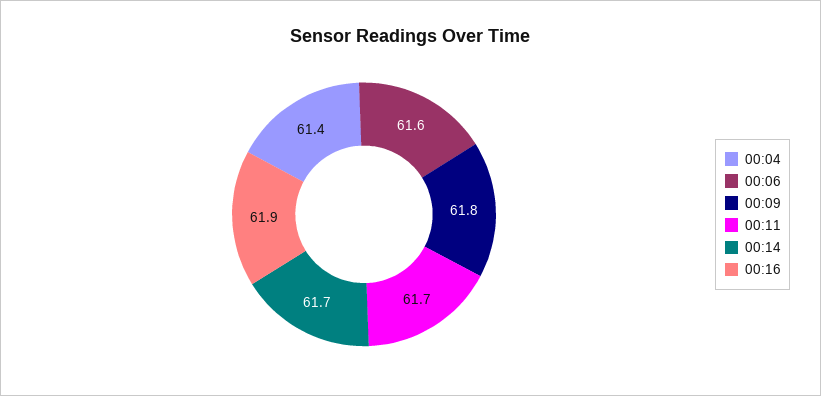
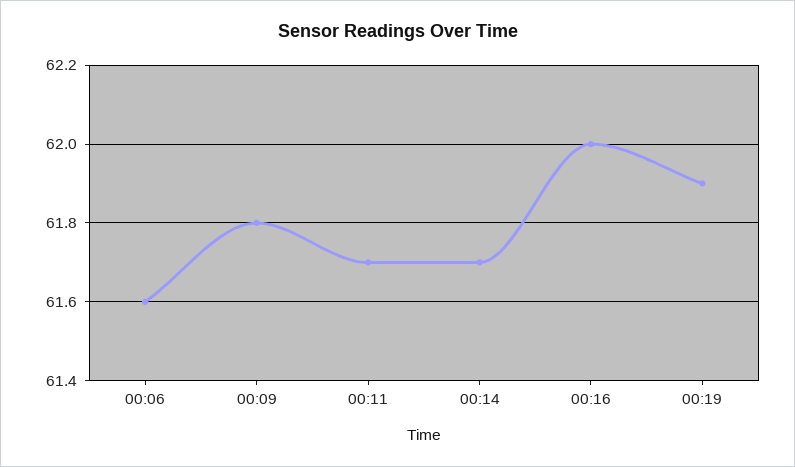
00:04: 61.4 -> none
00:16: 61.9 -> 62
00:19: none -> 61.9

